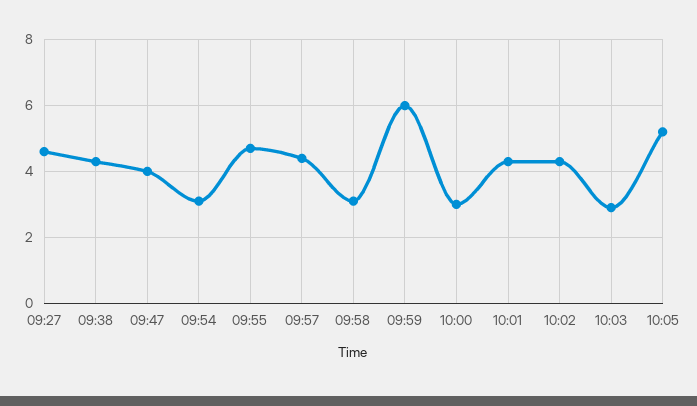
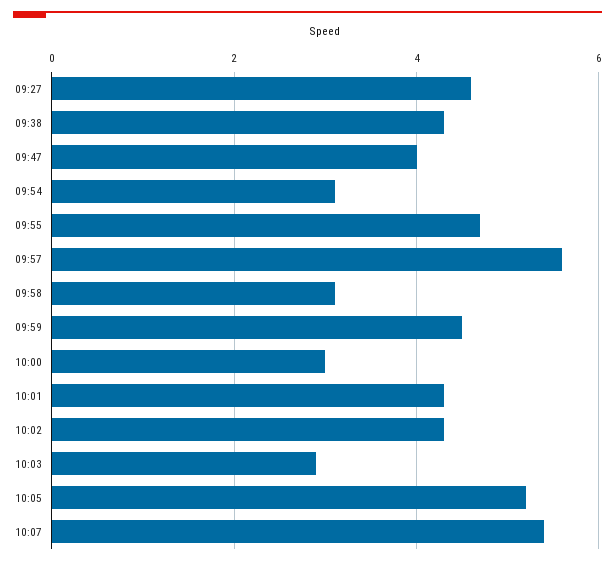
09:57: 4.5 -> 5.5
09:59: 6 -> 4.5
10:07: none -> 5.5

